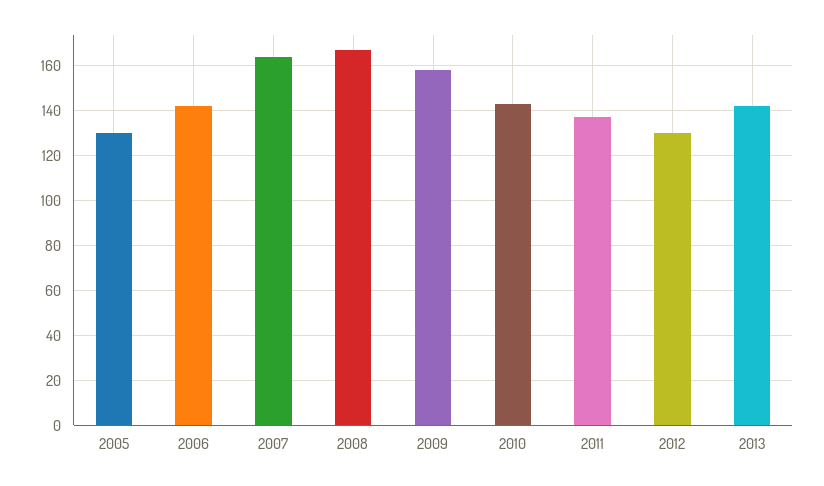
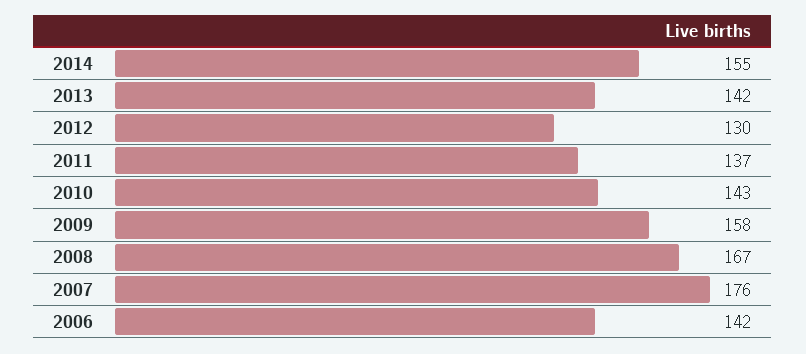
2005: 130 -> none
2007: 165 -> 176
2014: none -> 155

